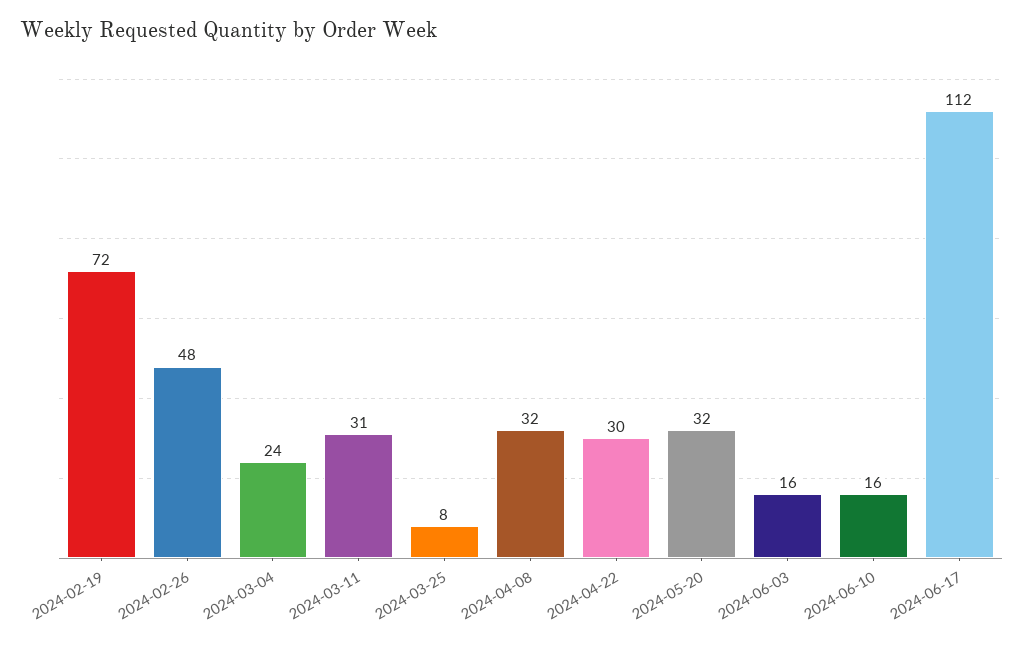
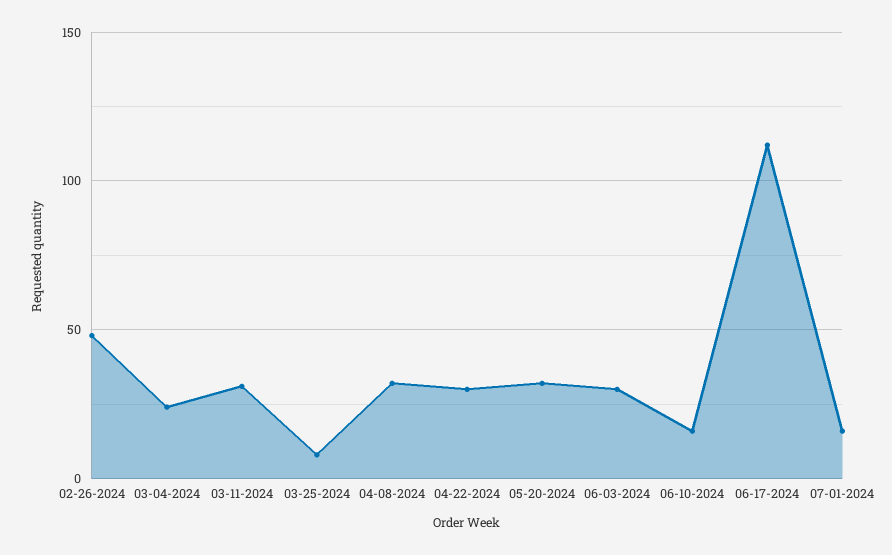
2024-02-19: 72 -> none
2024-06-03: 16 -> 30
07-01-2024: none -> 15

